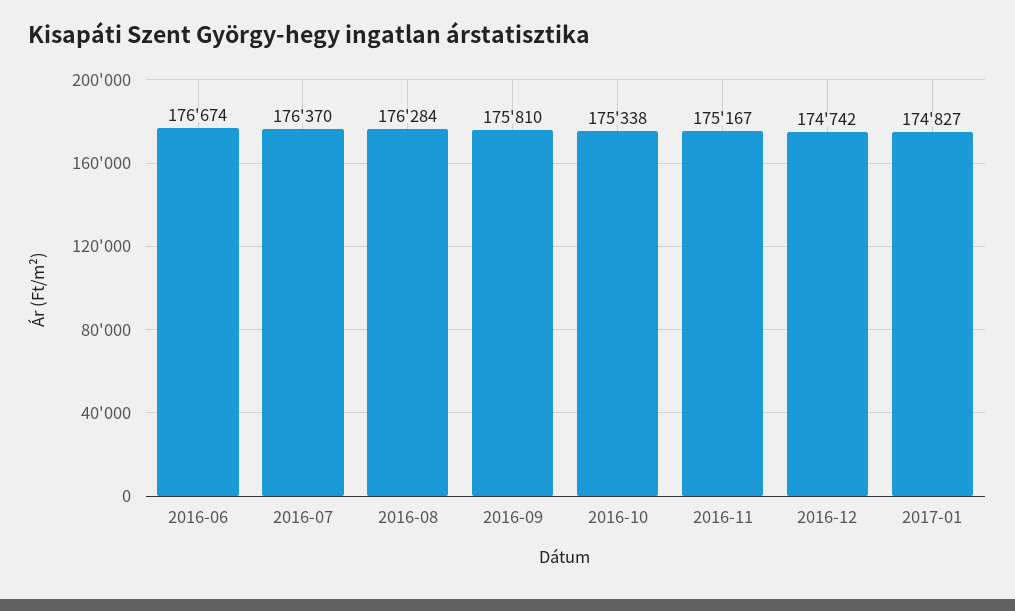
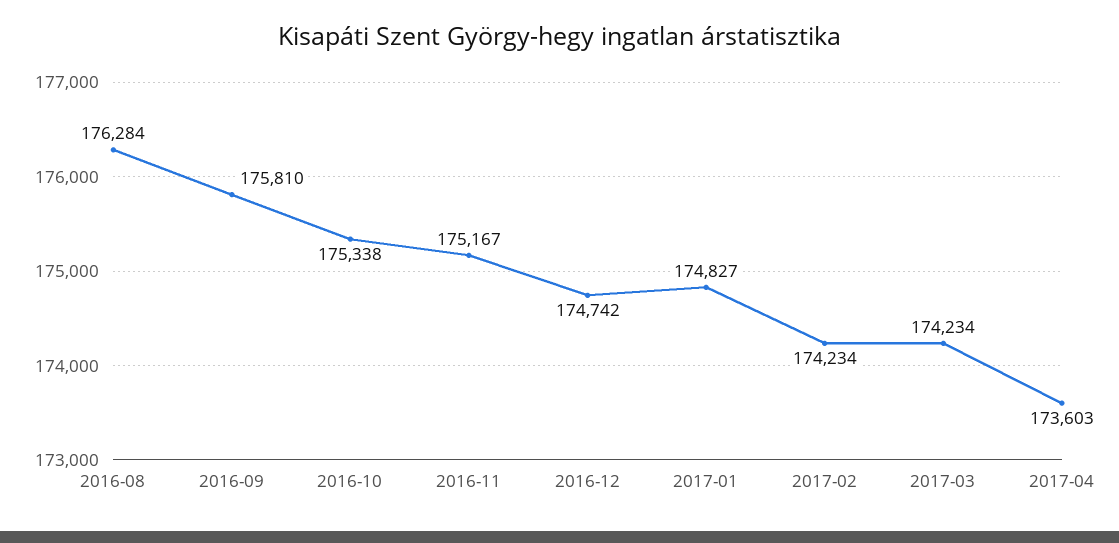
2016-06: 176674 -> none
2016-07: 176370 -> none
2017-02: none -> 174234
2017-03: none -> 174234
2017-04: none -> 173603

